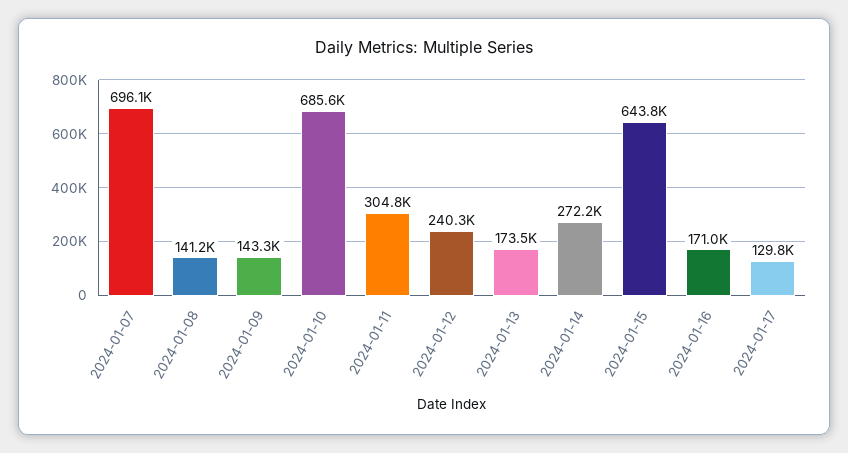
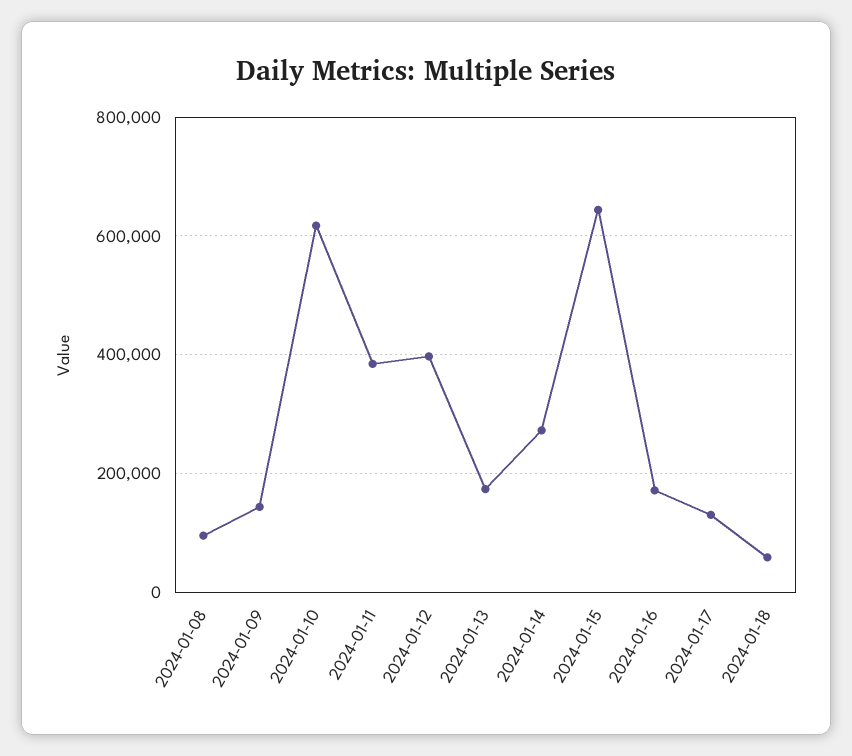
2024-01-07: 696100 -> none
2024-01-08: 141200 -> 100000
2024-01-10: 685600 -> 620000
2024-01-11: 304800 -> 380000
2024-01-12: 240300 -> 400000
2024-01-18: none -> 60000

